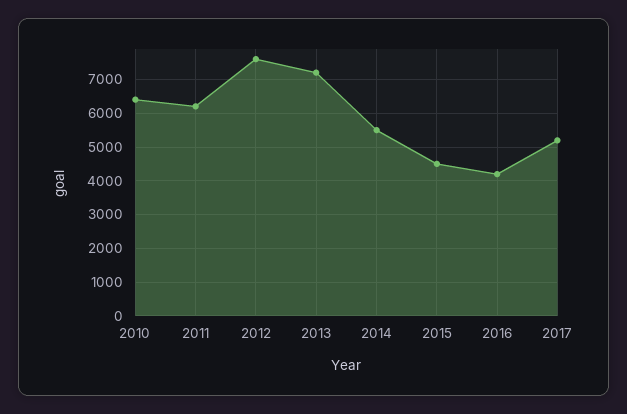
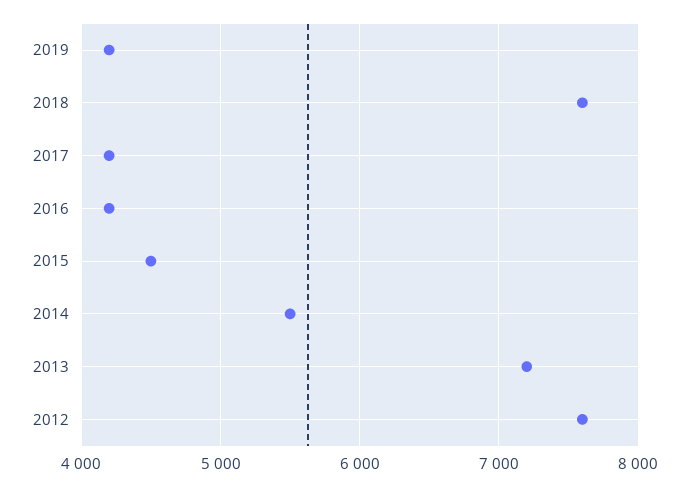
2010: 6400 -> none
2011: 6200 -> none
2017: 5200 -> 4200
2019: none -> 4200
2018: none -> 7600

